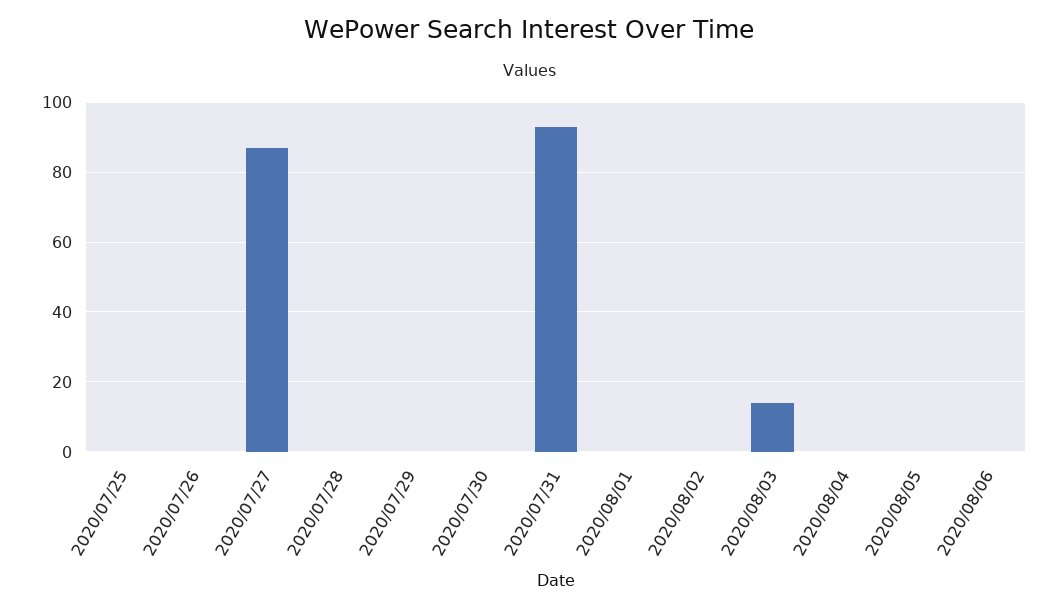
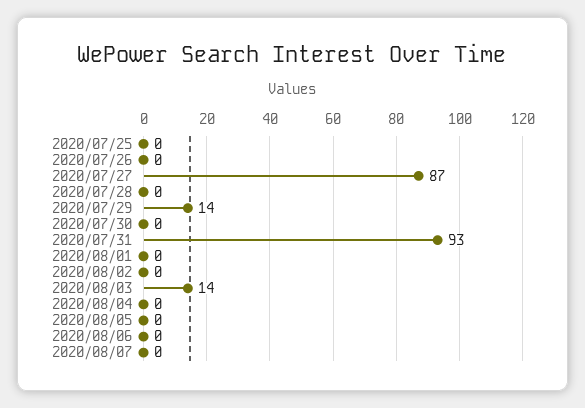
2020/07/29: 0 -> 14
2020/08/07: none -> 0

